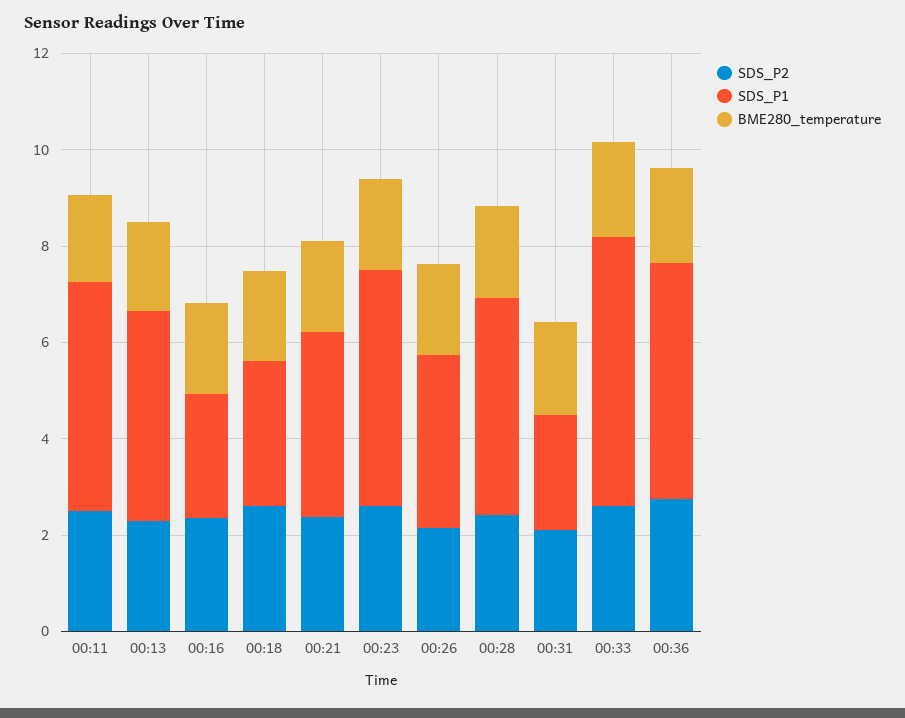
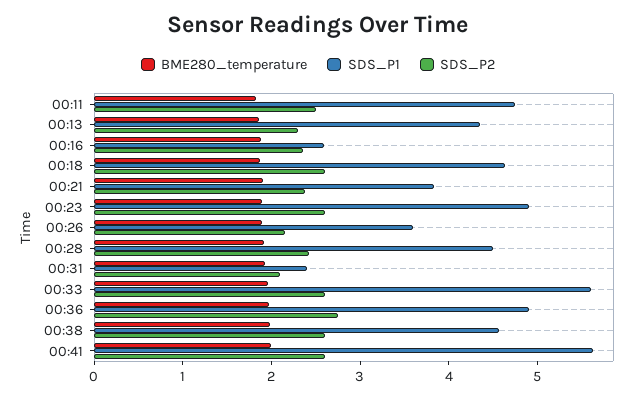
SDS_P1, 00:18: 3 -> 4.6
BME280_temperature, 00:38: none -> 2
SDS_P1, 00:38: none -> 4.6
SDS_P2, 00:38: none -> 2.6
BME280_temperature, 00:41: none -> 2
SDS_P1, 00:41: none -> 5.6
SDS_P2, 00:41: none -> 2.6

